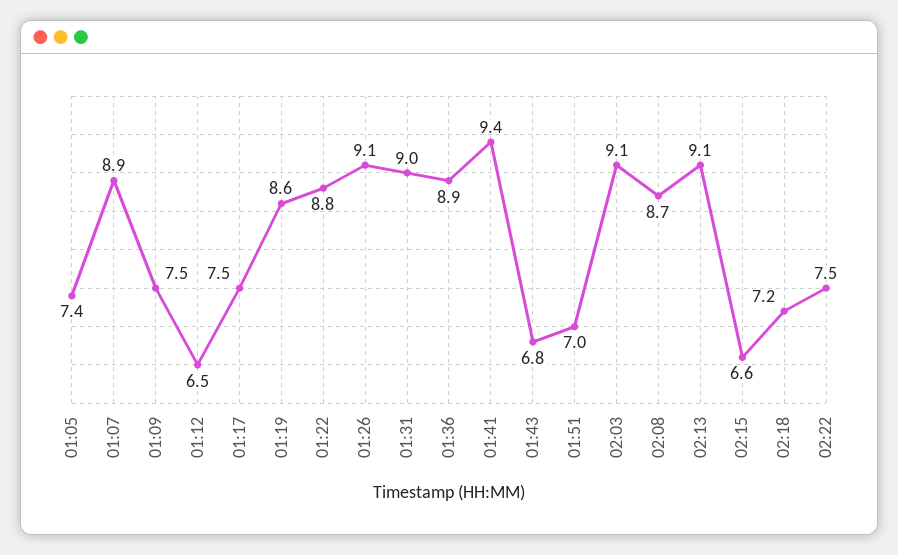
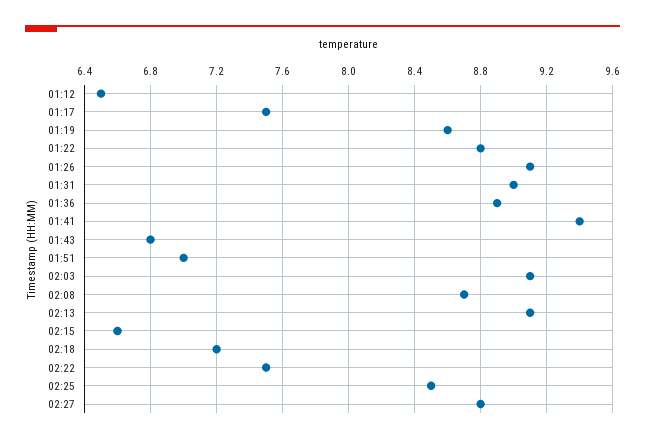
01:05: 7.4 -> none
01:07: 8.9 -> none
01:09: 7.5 -> none
02:25: none -> 8.5
02:27: none -> 8.8

